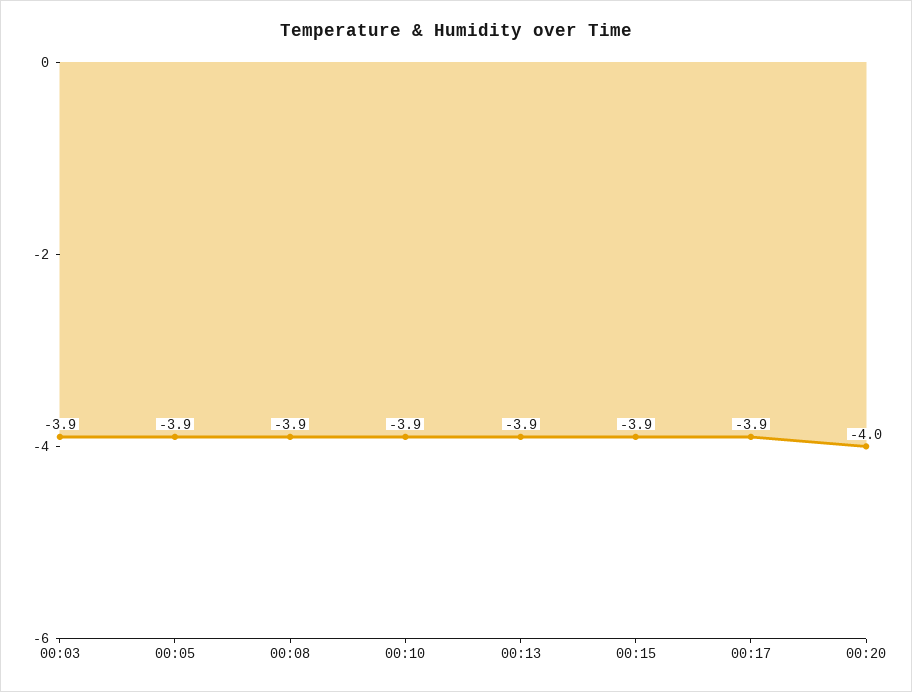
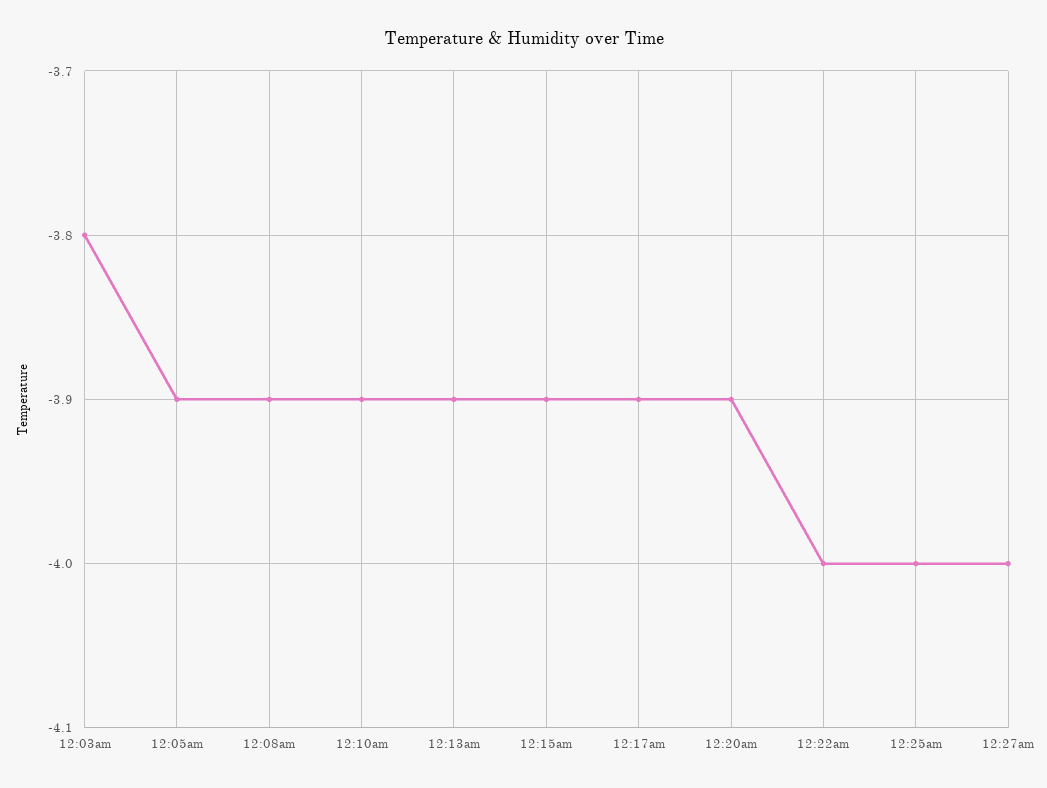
00:03: -3.9 -> -3.8
00:20: -4 -> -3.9
12:22am: none -> -4
12:25am: none -> -4
12:27am: none -> -4

